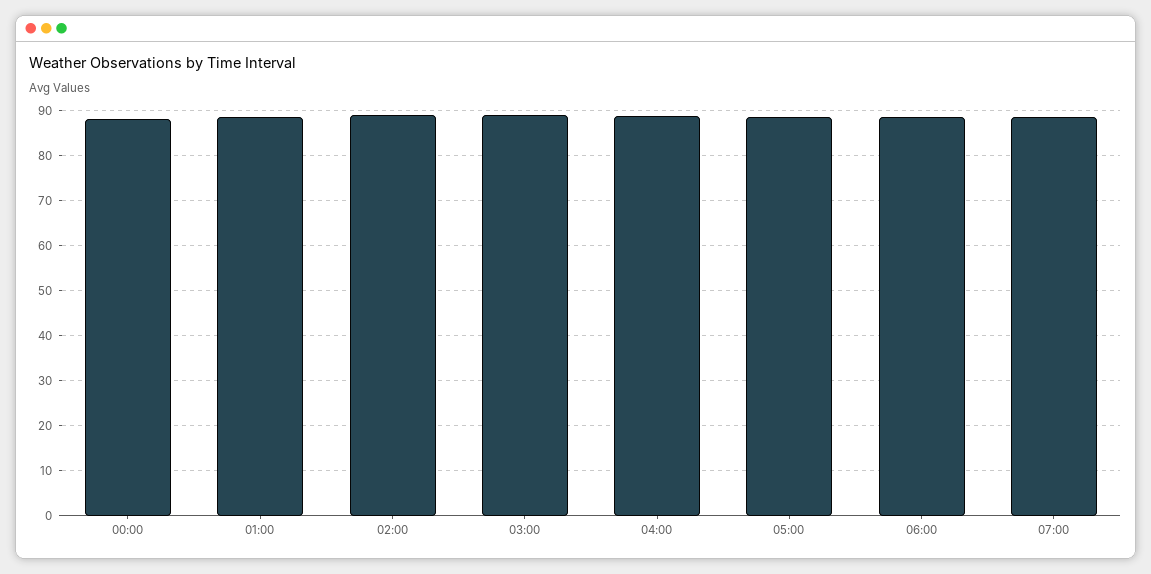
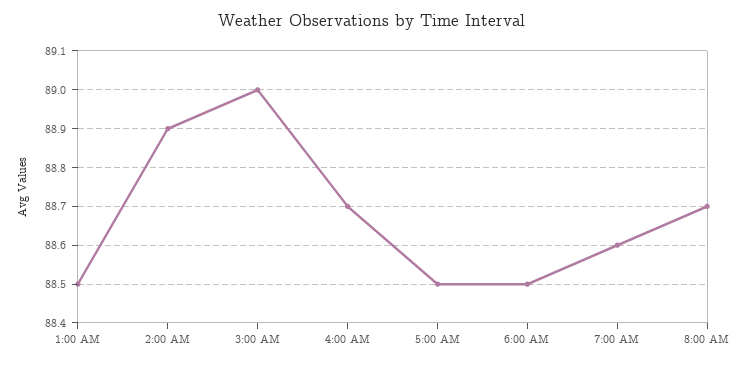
00:00: 88 -> none
8:00 AM: none -> 88.7

